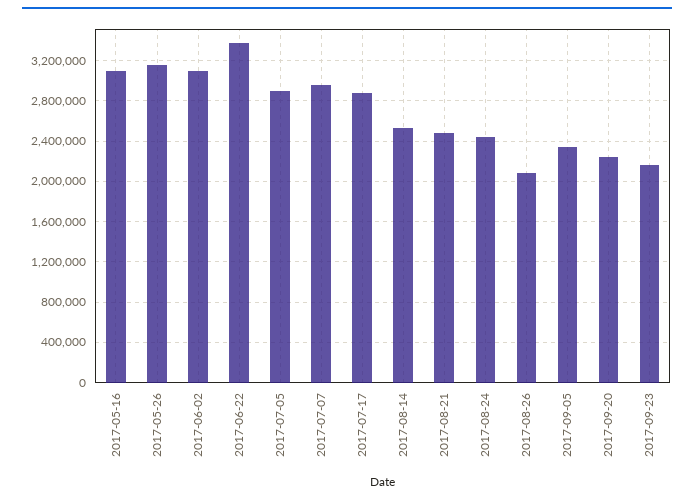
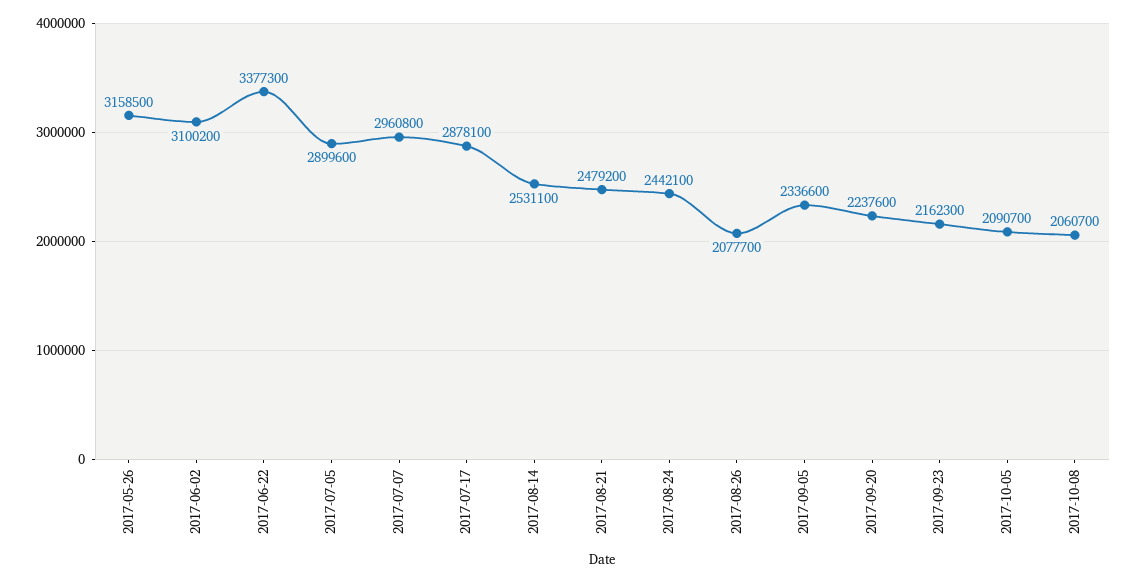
2017-05-16: 3100000 -> none
2017-10-05: none -> 2090700
2017-10-08: none -> 2060700

